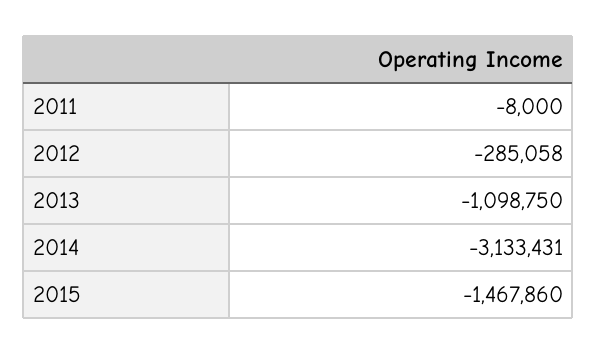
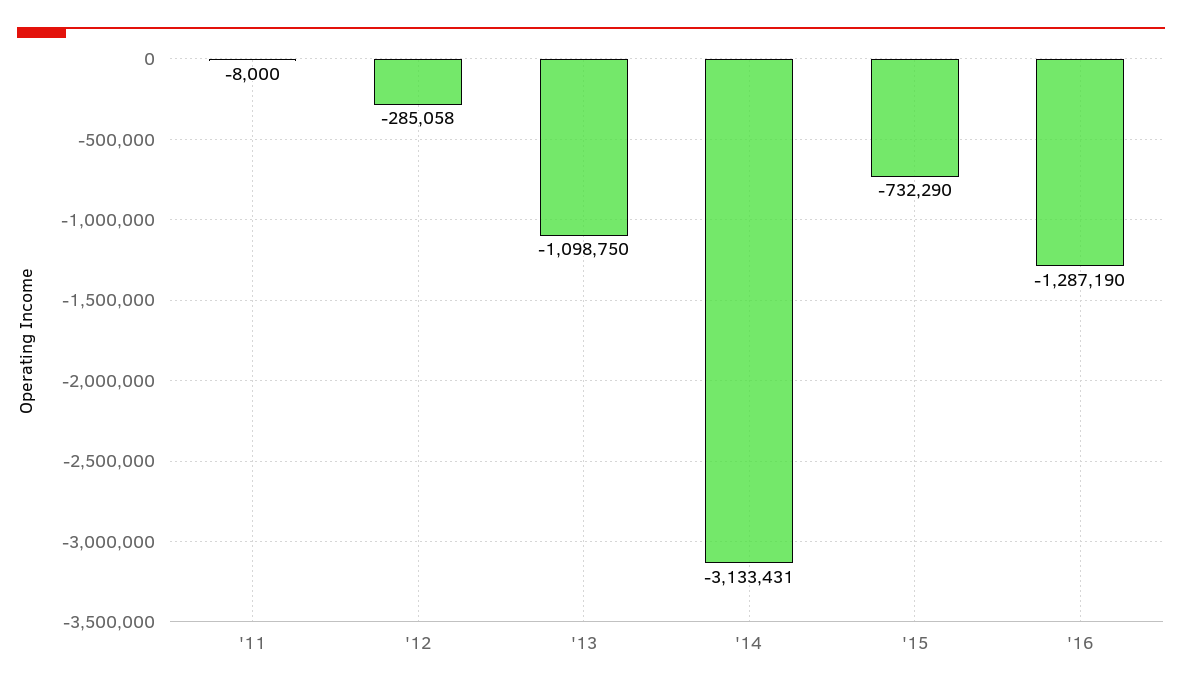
2015: -1467860 -> -732290
'16: none -> -1287190

